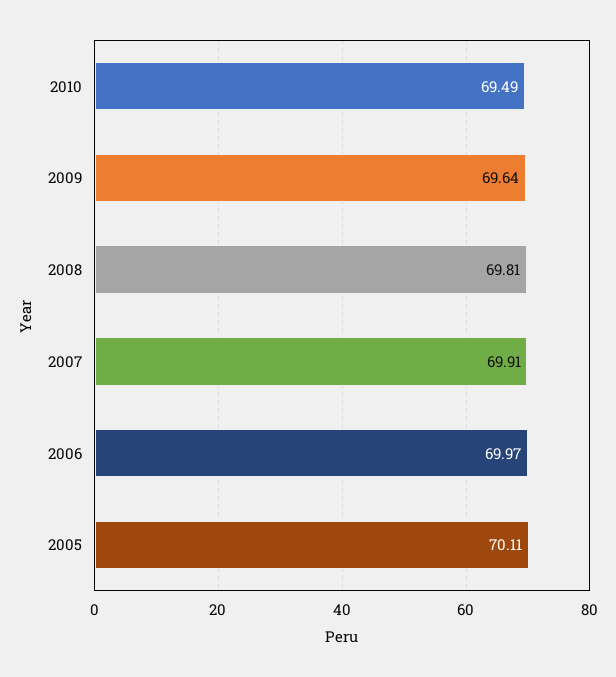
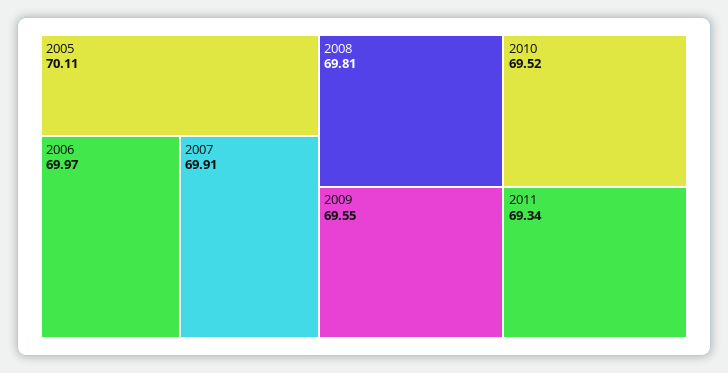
2010: 69.49 -> 69.52
2009: 69.64 -> 69.55
2011: none -> 69.34

